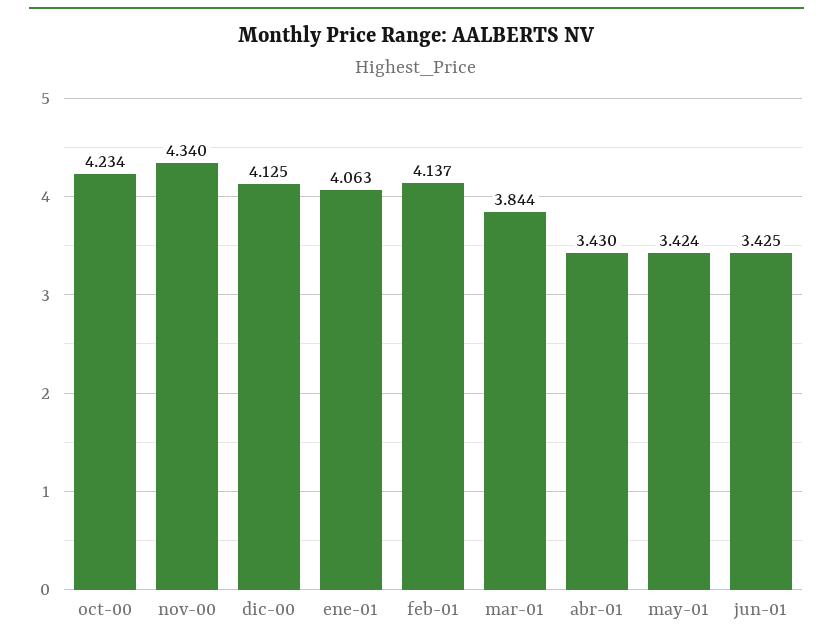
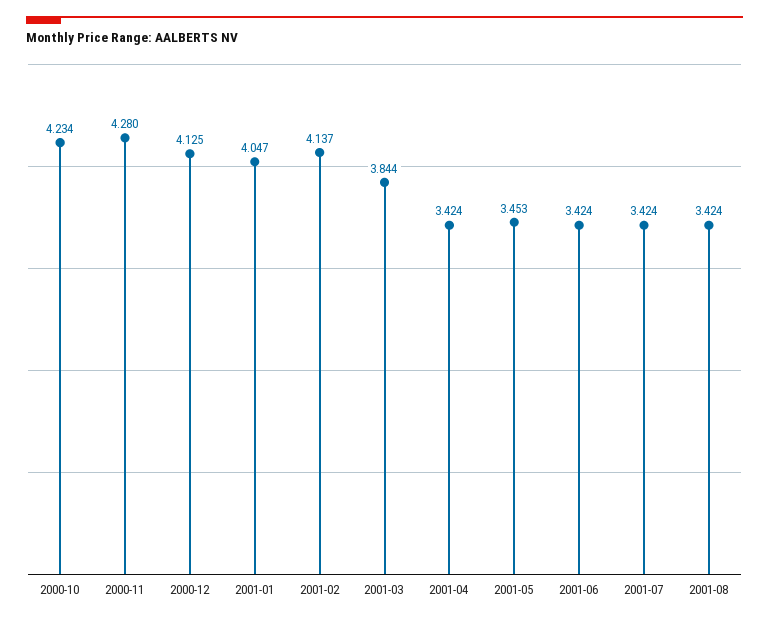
nov-00: 4.34 -> 4.28
ene-01: 4.063 -> 4.047
abr-01: 3.43 -> 3.424
may-01: 3.424 -> 3.453
jun-01: 3.425 -> 3.424
2001-07: none -> 3.424
2001-08: none -> 3.424

